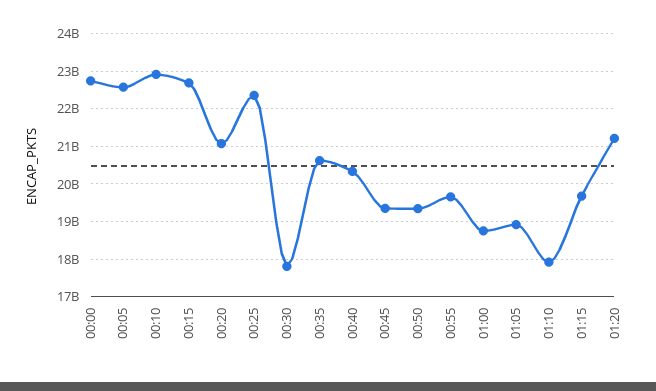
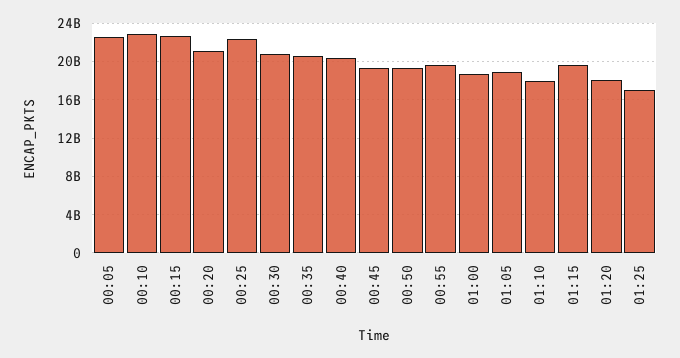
00:00: 22800000000 -> none
00:30: 17800000000 -> 21000000000
01:20: 21200000000 -> 18000000000
01:25: none -> 17000000000

